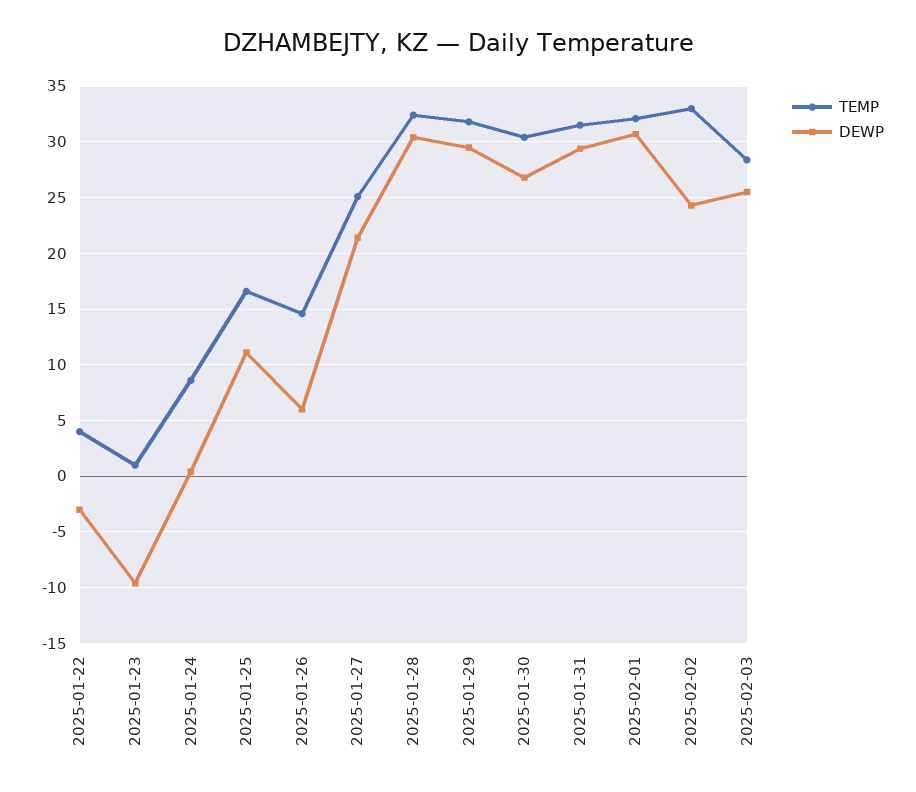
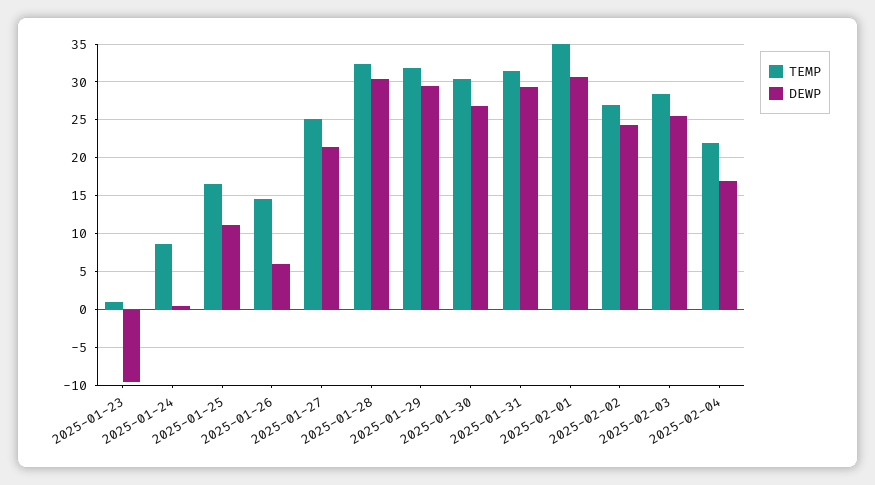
TEMP, 2025-01-22: 4 -> none
DEWP, 2025-01-22: -3 -> none
TEMP, 2025-02-01: 32 -> 35
TEMP, 2025-02-02: 33 -> 27
TEMP, 2025-02-04: none -> 22
DEWP, 2025-02-04: none -> 17

